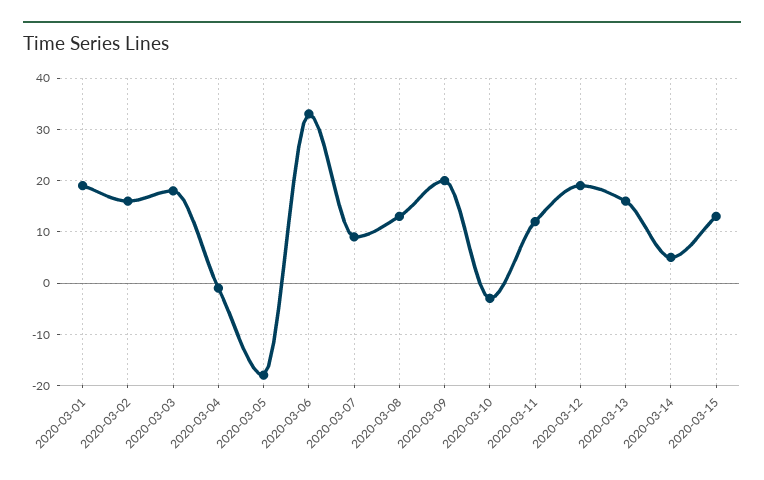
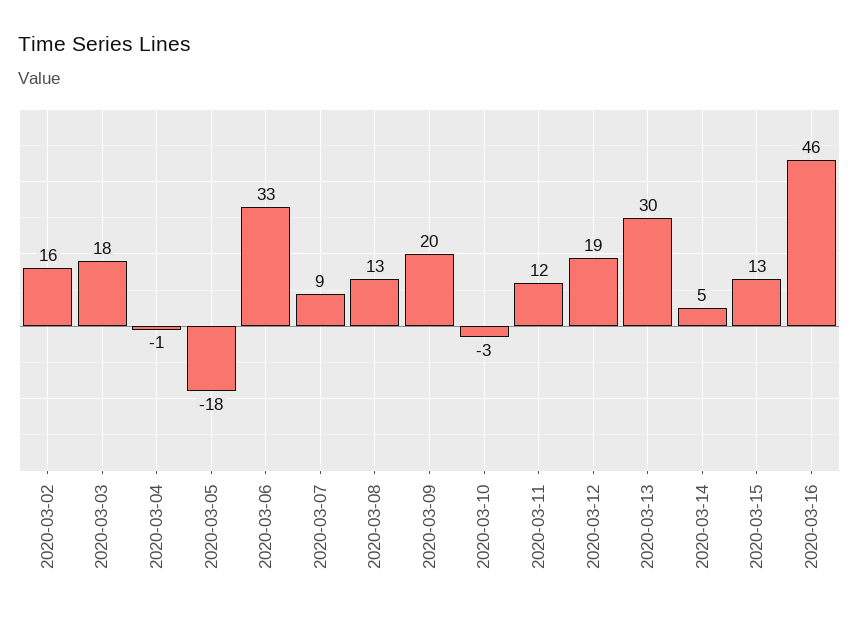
2020-03-01: 20 -> none
2020-03-13: 15 -> 30
2020-03-16: none -> 46

